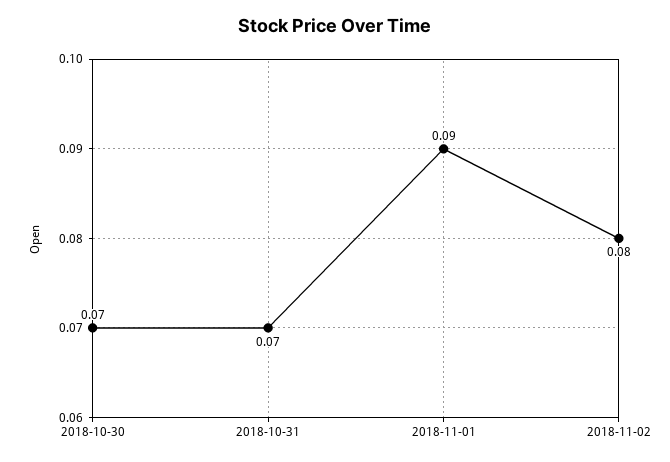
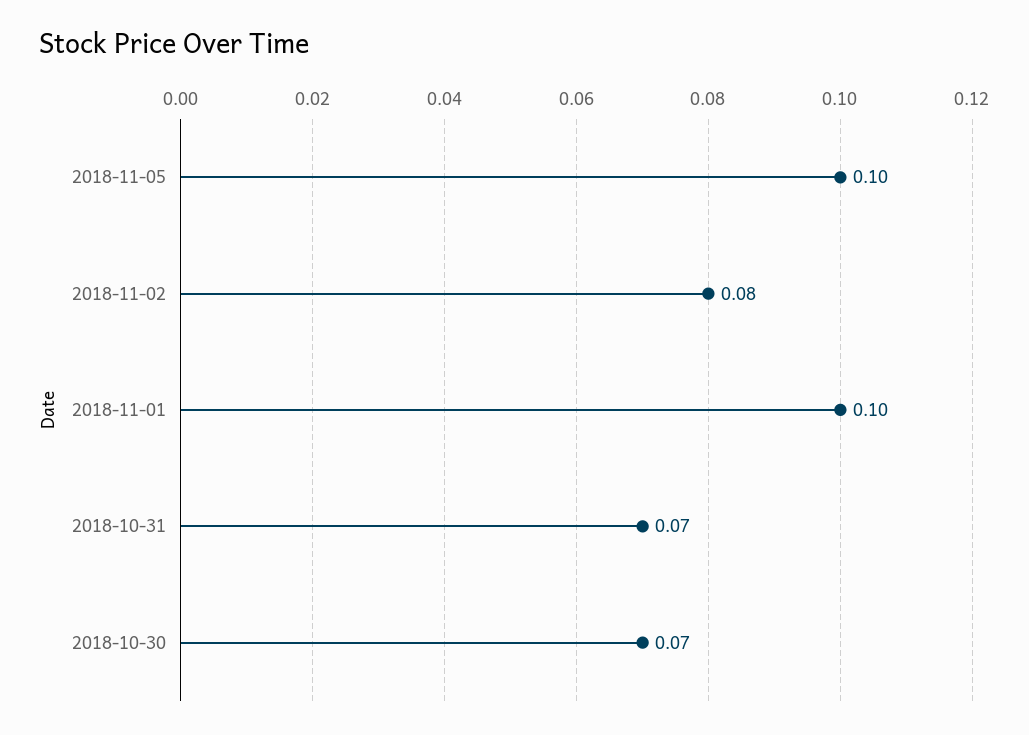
2018-11-01: 0.09 -> 0.1
2018-11-05: none -> 0.1

